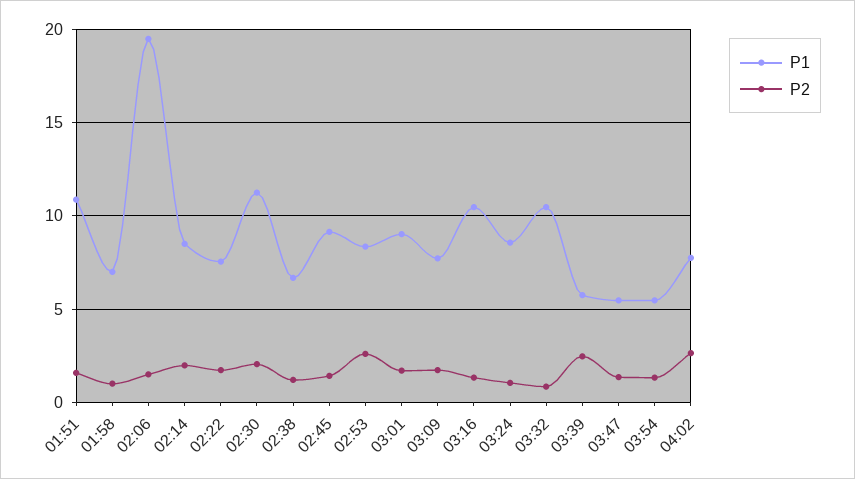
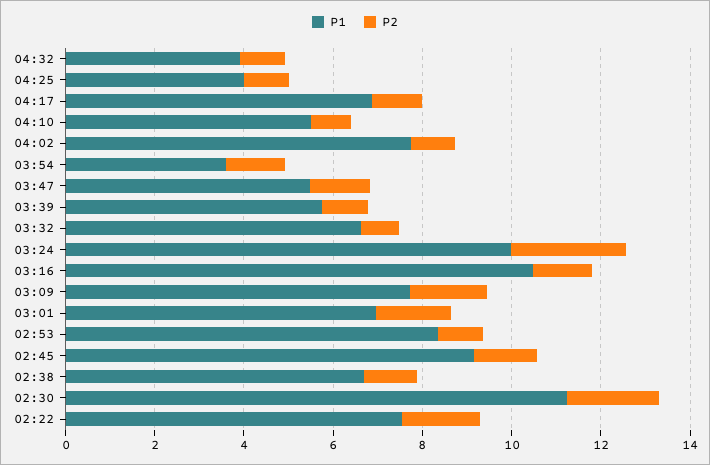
P1, 01:51: 11 -> none
P2, 01:51: 1.5 -> none
P1, 01:58: 7 -> none
P2, 01:58: 1 -> none
P1, 02:06: 19.5 -> none
P2, 02:06: 1.5 -> none
P1, 02:14: 8.5 -> none
P2, 02:14: 2 -> none
P2, 02:53: 2.5 -> 1
P1, 03:01: 9 -> 7
P1, 03:24: 8.5 -> 10
P2, 03:24: 1 -> 2.5
P1, 03:32: 10.5 -> 6.5
P2, 03:39: 2.5 -> 1
P1, 03:54: 5.5 -> 3.5
P2, 04:02: 2.5 -> 1
P1, 04:32: none -> 4
P2, 04:32: none -> 1
P1, 04:25: none -> 4
P2, 04:25: none -> 1
P1, 04:17: none -> 7
P2, 04:17: none -> 1
P1, 04:10: none -> 5.5
P2, 04:10: none -> 1

